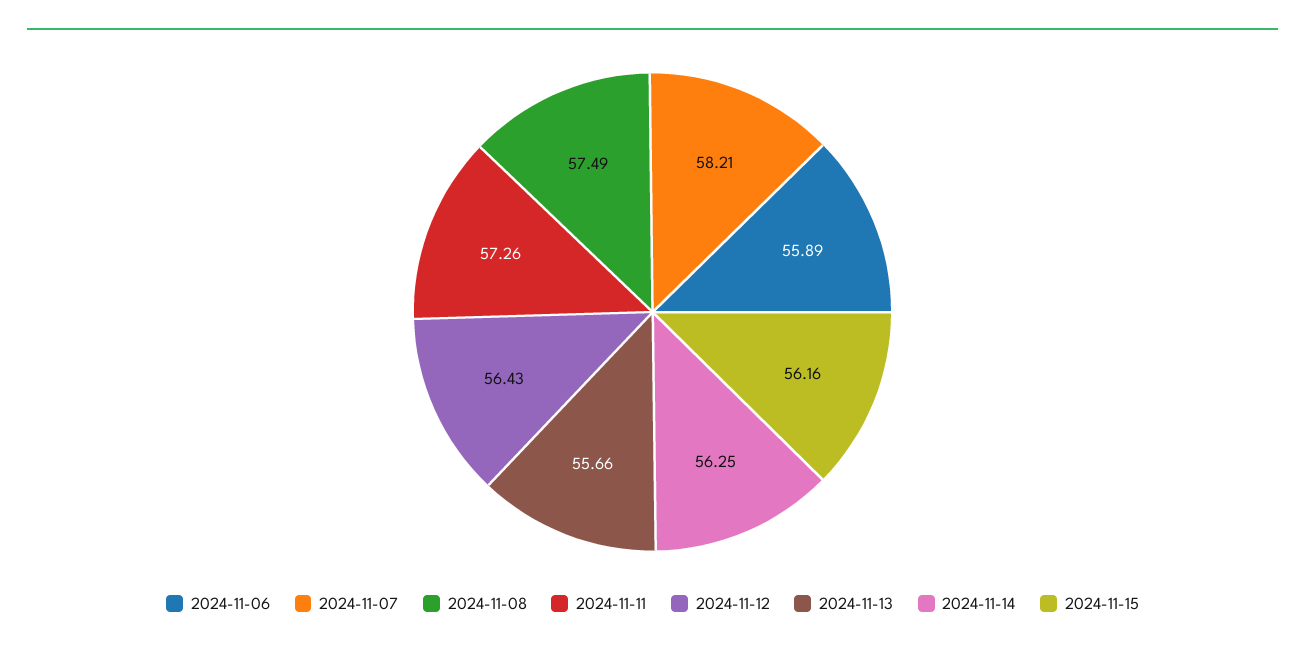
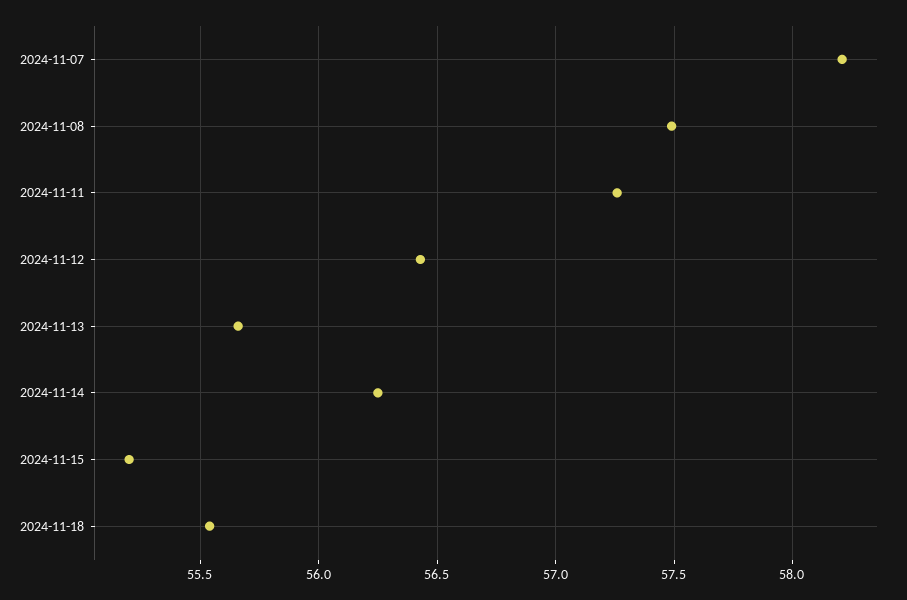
2024-11-06: 55.89 -> none
2024-11-15: 56.16 -> 55.2
2024-11-18: none -> 55.55

